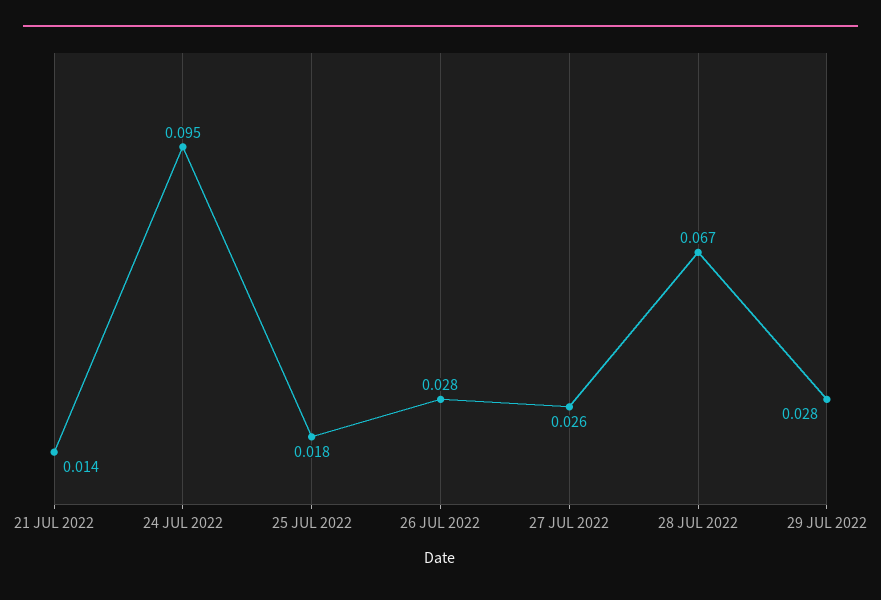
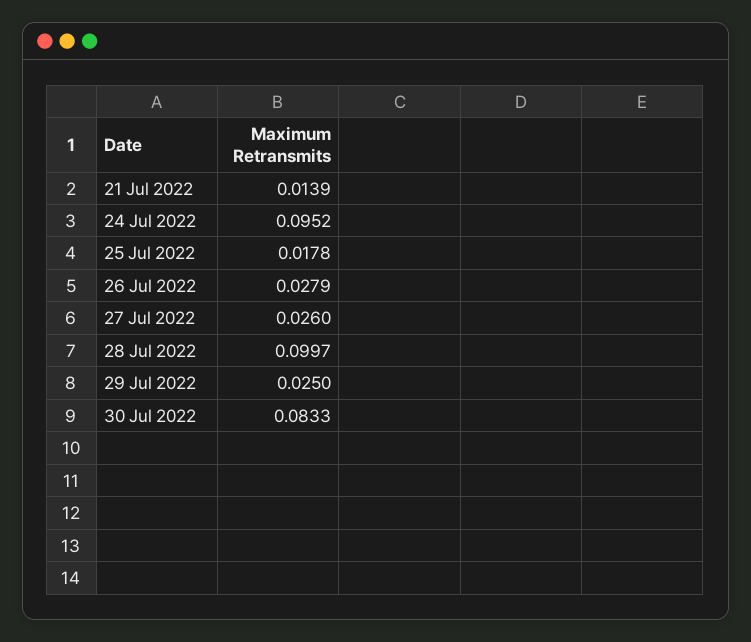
28 JUL 2022: 0.067 -> 0.0997
29 JUL 2022: 0.028 -> 0.025
30 Jul 2022: none -> 0.0833

